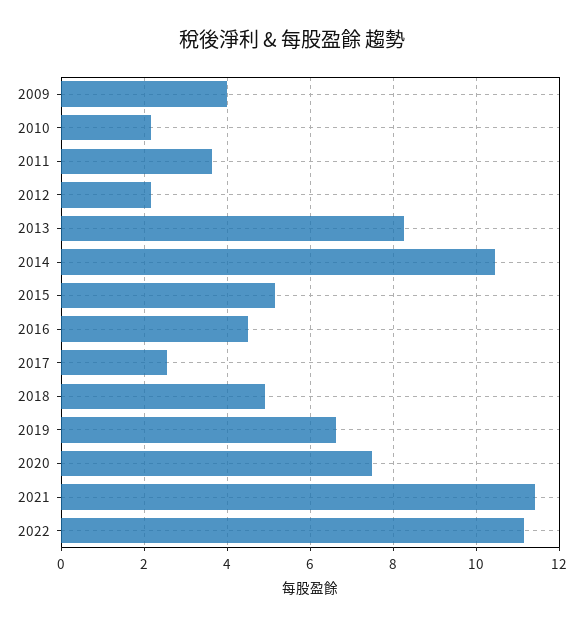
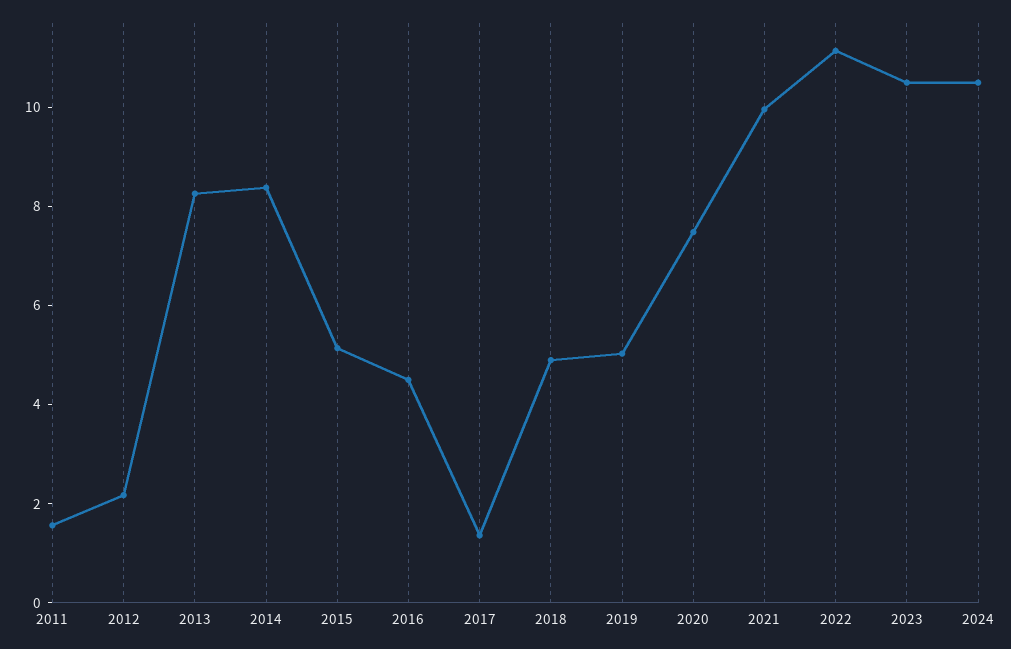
2009: 4 -> none
2010: 2.2 -> none
2011: 3.6 -> 1.5
2014: 10.4 -> 8.5
2017: 2.6 -> 1.5
2019: 6.6 -> 5
2021: 11.4 -> 10
2023: none -> 10.5
2024: none -> 10.5

